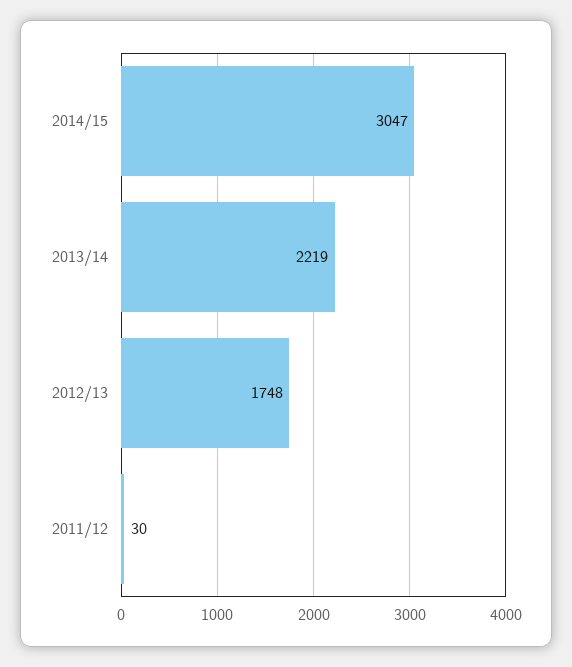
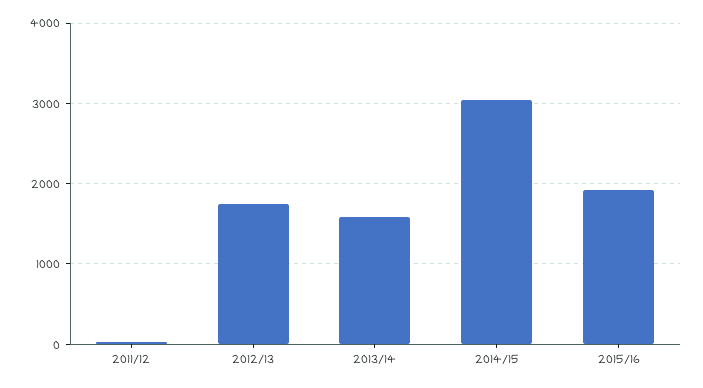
2013/14: 2219 -> 1600
2015/16: none -> 1900

